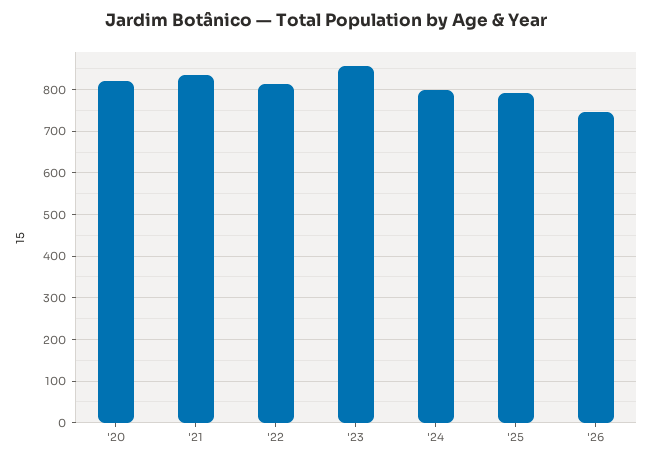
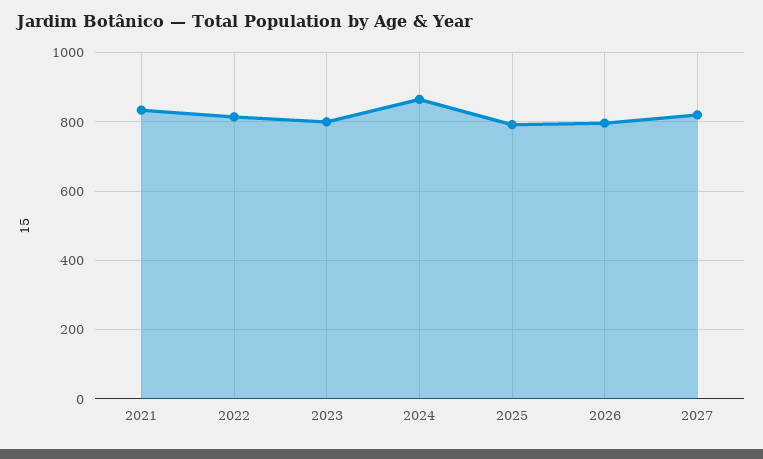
'20: 820 -> none
'23: 860 -> 800
'24: 800 -> 860
'26: 740 -> 800
2027: none -> 820

